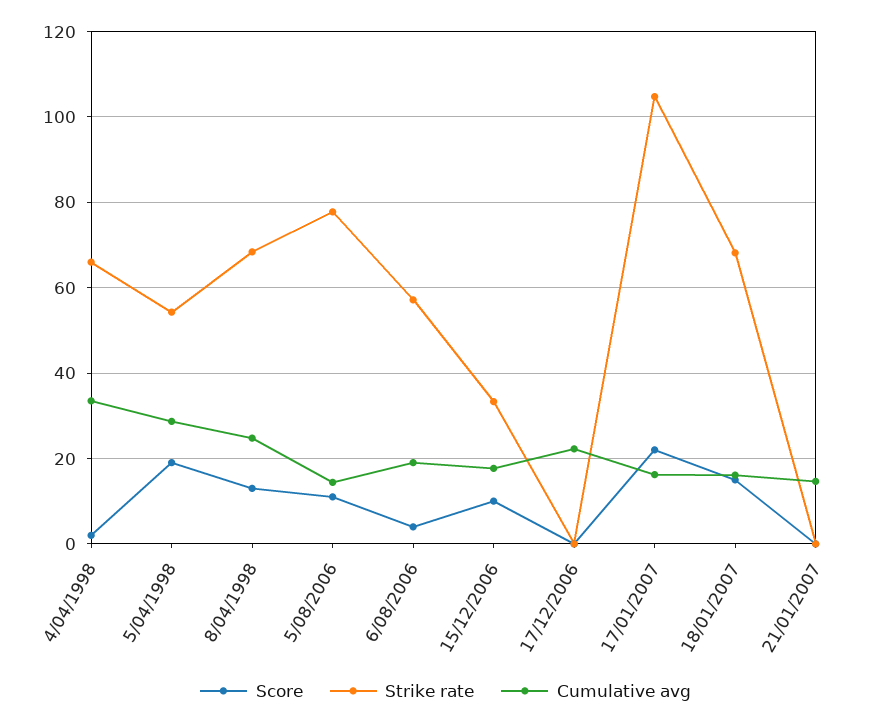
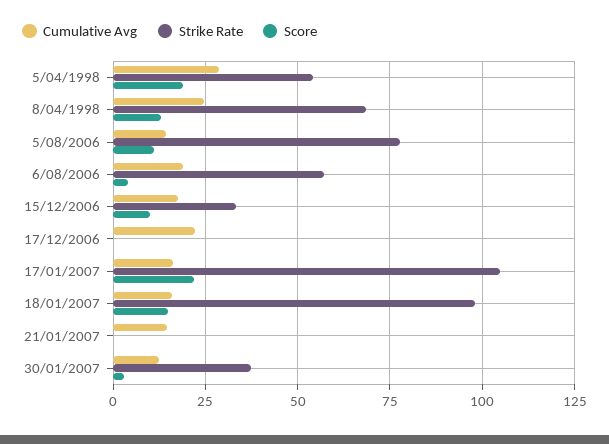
Score, 4/04/1998: 2 -> none
Strike rate, 4/04/1998: 66 -> none
Cumulative avg, 4/04/1998: 34 -> none
Strike rate, 18/01/2007: 68 -> 97.5
Cumulative avg, 30/01/2007: none -> 12.5
Strike rate, 30/01/2007: none -> 37.5
Score, 30/01/2007: none -> 2.5

